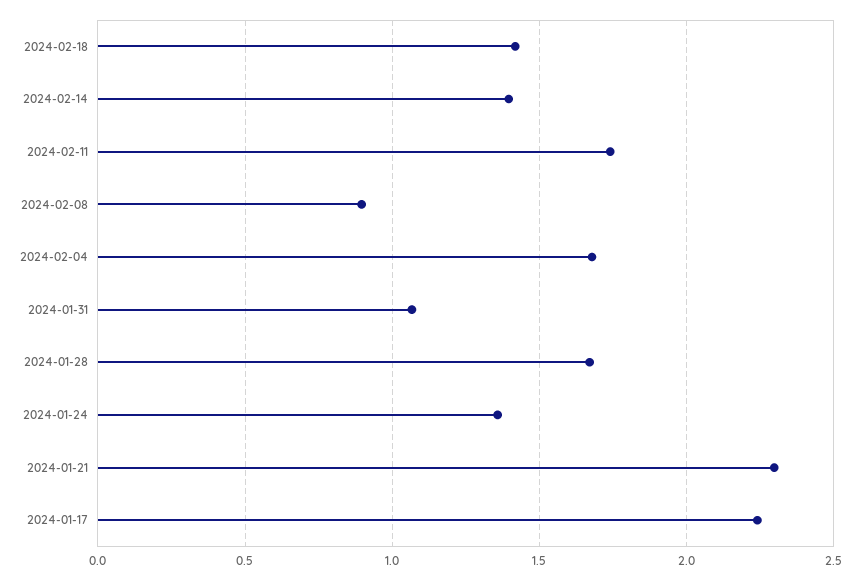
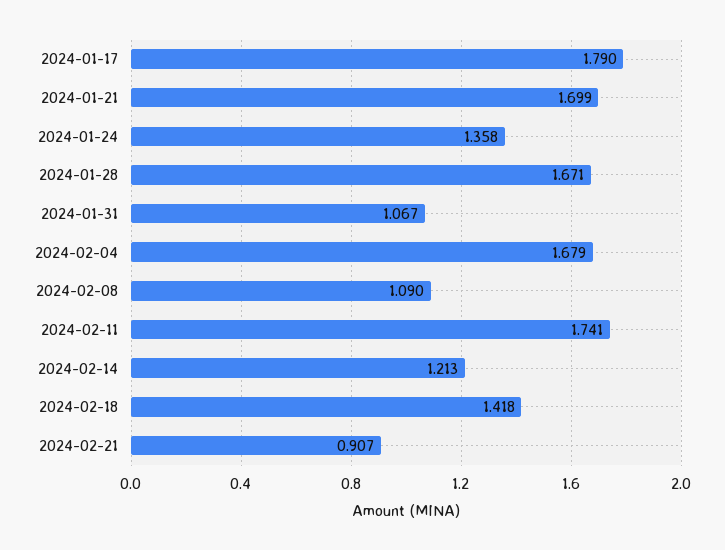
2024-02-14: 1.4 -> 1.213
2024-02-08: 0.9 -> 1.09
2024-01-21: 2.3 -> 1.699
2024-01-17: 2.25 -> 1.79
2024-02-21: none -> 0.907

